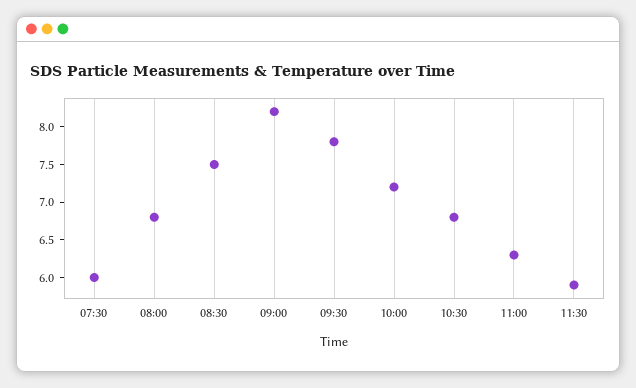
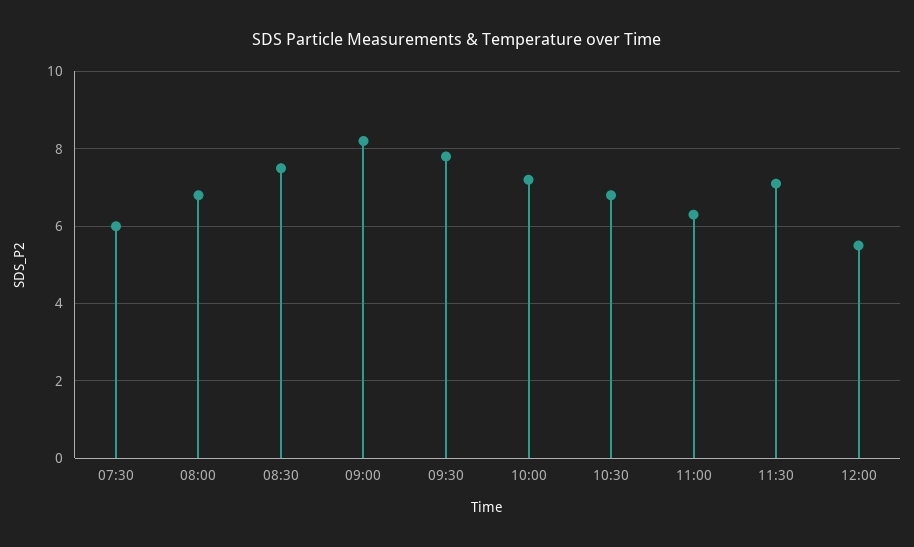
11:30: 6 -> 7
12:00: none -> 5.5

